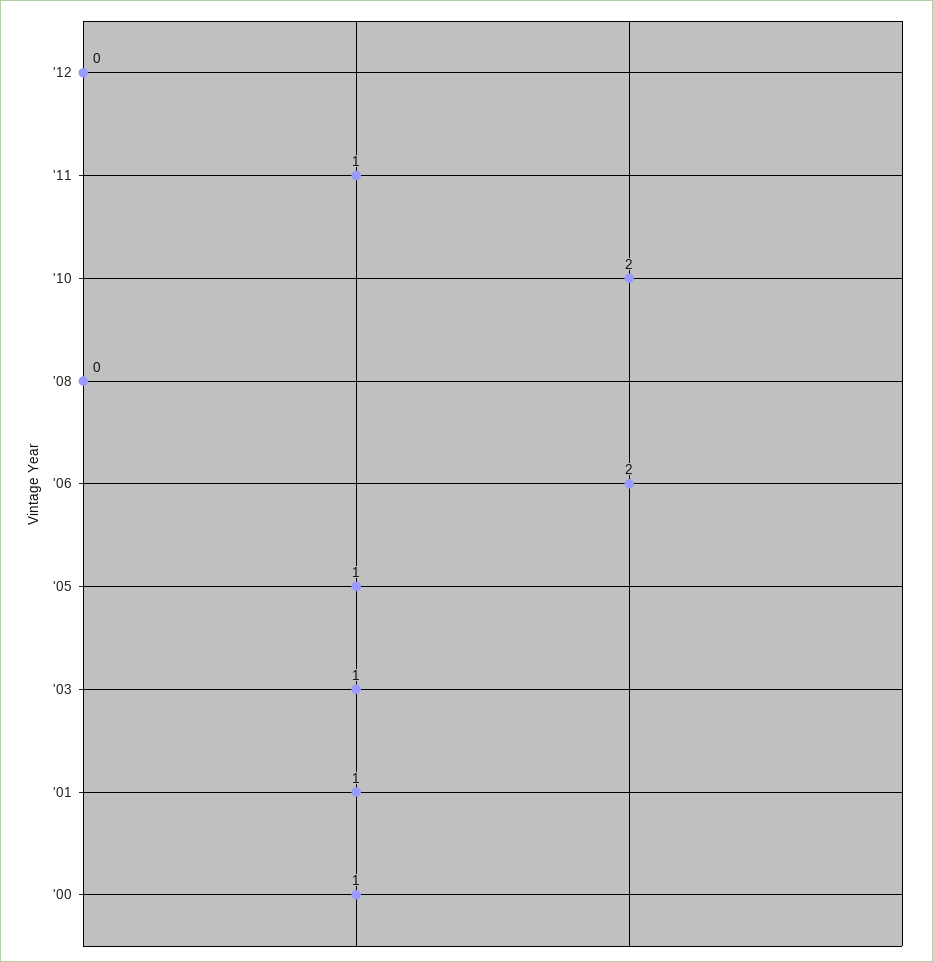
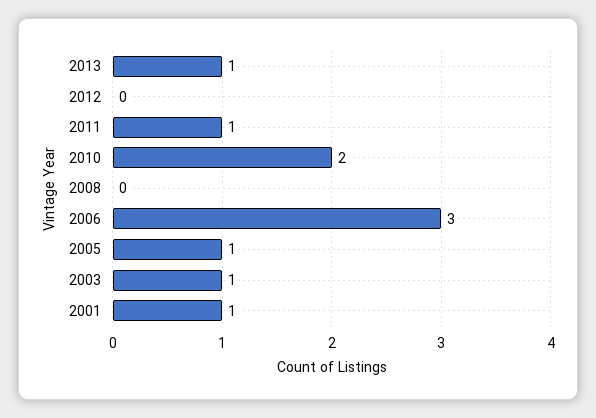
'06: 2 -> 3
'00: 1 -> none
2013: none -> 1

